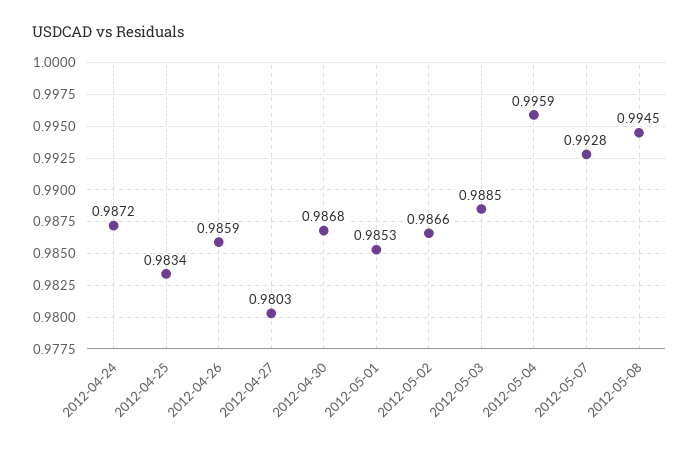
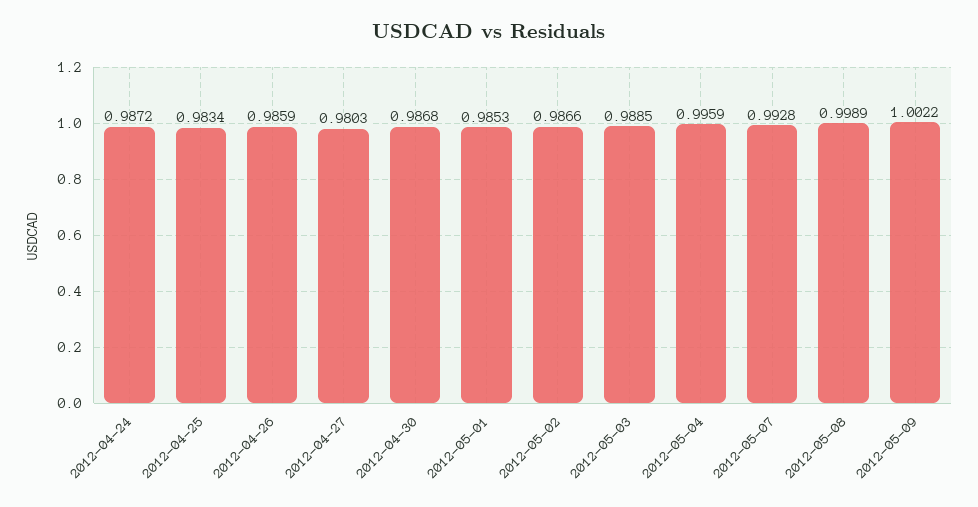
2012-05-08: 0.9945 -> 0.9989
2012-05-09: none -> 1.0022

